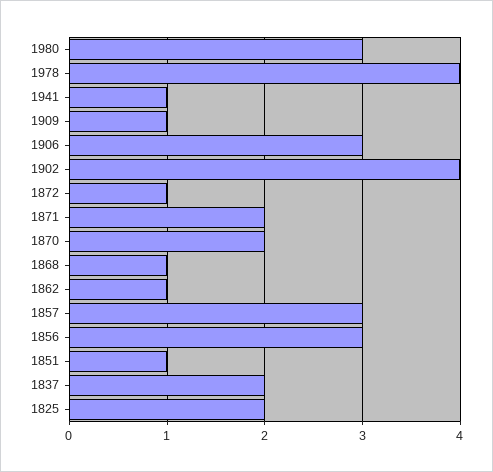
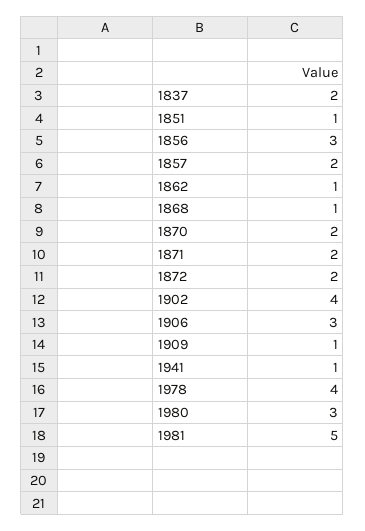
1872: 1 -> 2
1857: 3 -> 2
1825: 2 -> none
1981: none -> 5

